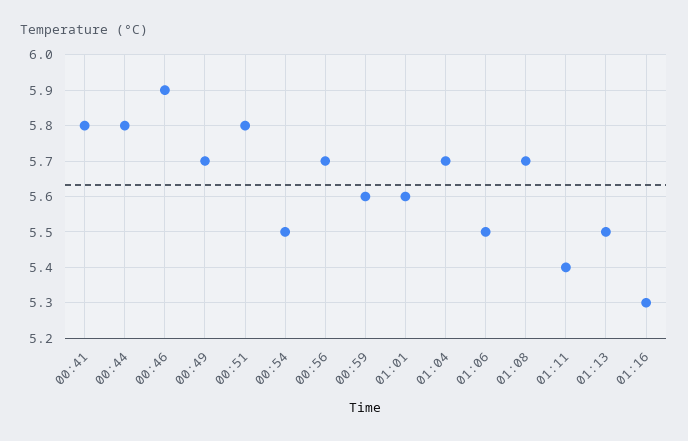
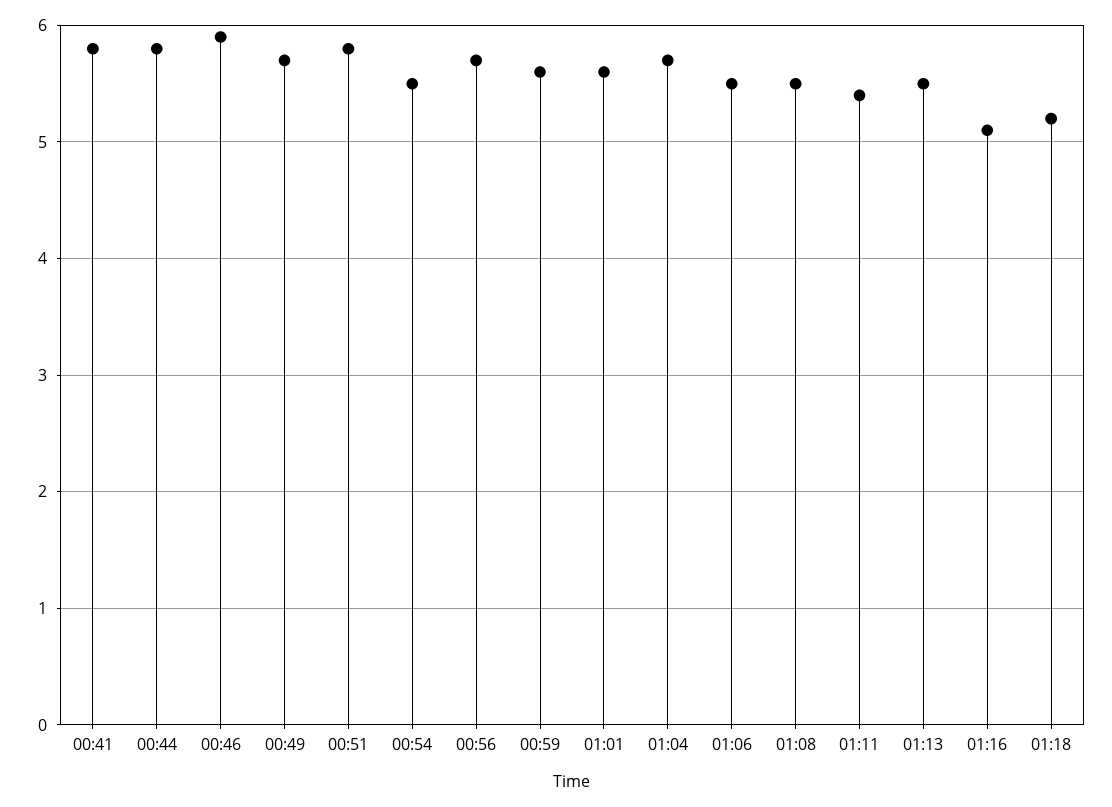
01:08: 5.7 -> 5.5
01:16: 5.3 -> 5.1
01:18: none -> 5.2

